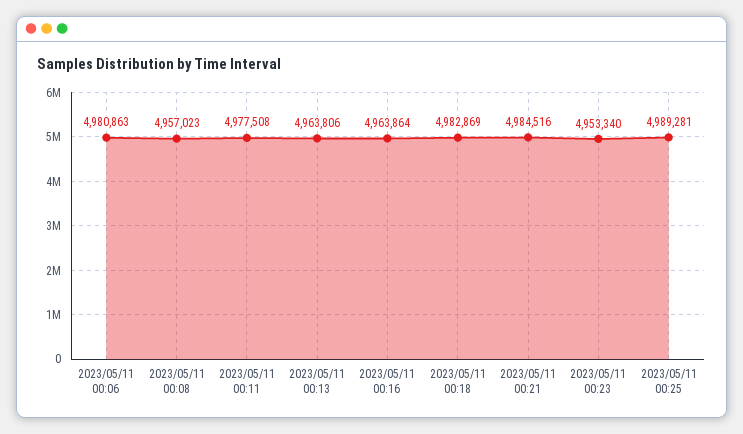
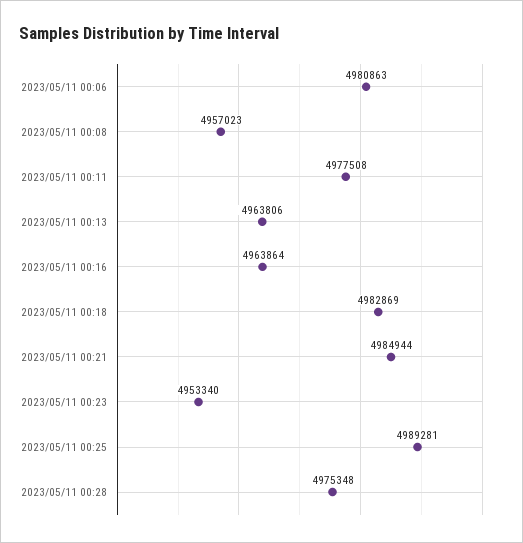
2023/05/11 00:21: 4984516 -> 4984944
2023/05/11 00:28: none -> 4975348

